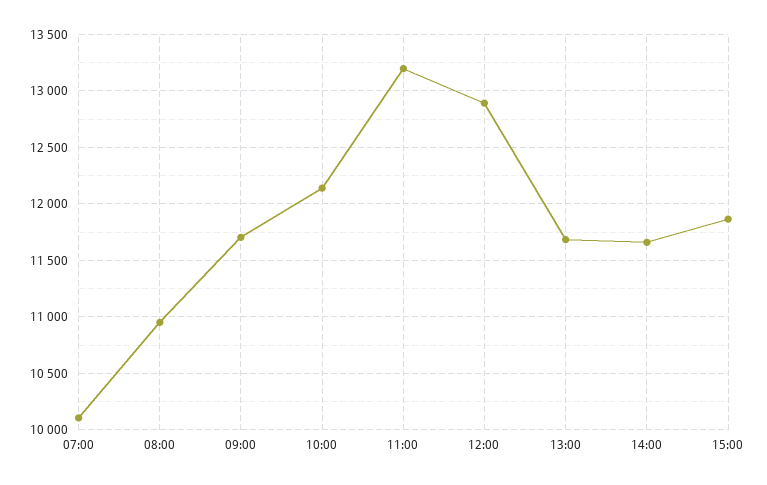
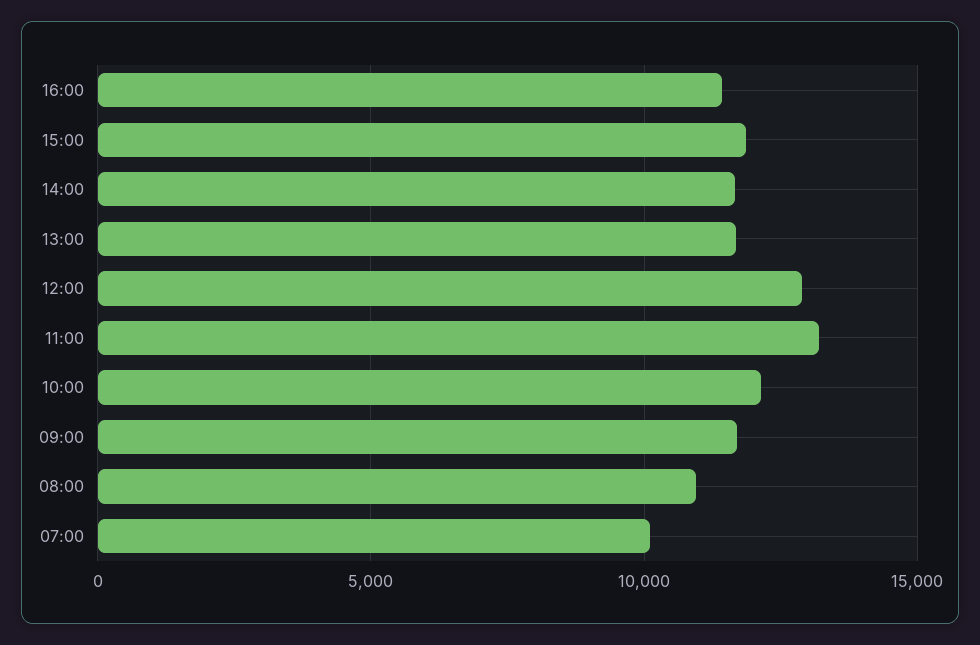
16:00: none -> 11500

